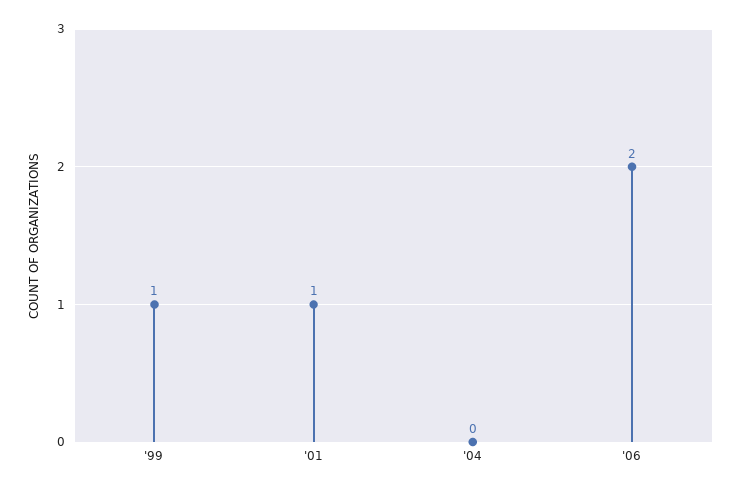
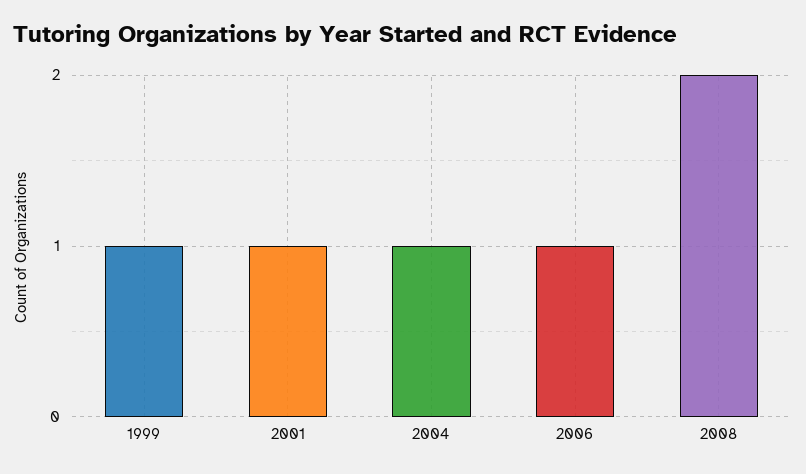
'04: 0 -> 1
'06: 2 -> 1
2008: none -> 2

